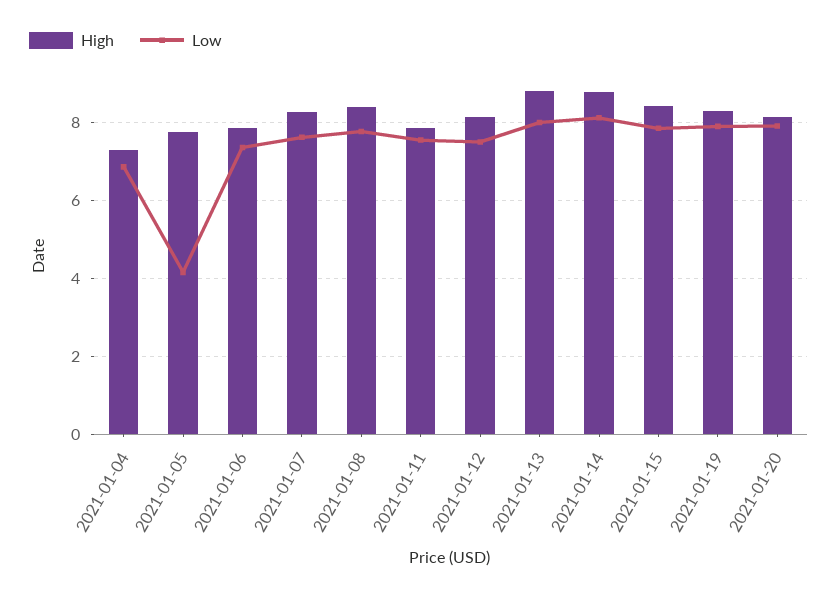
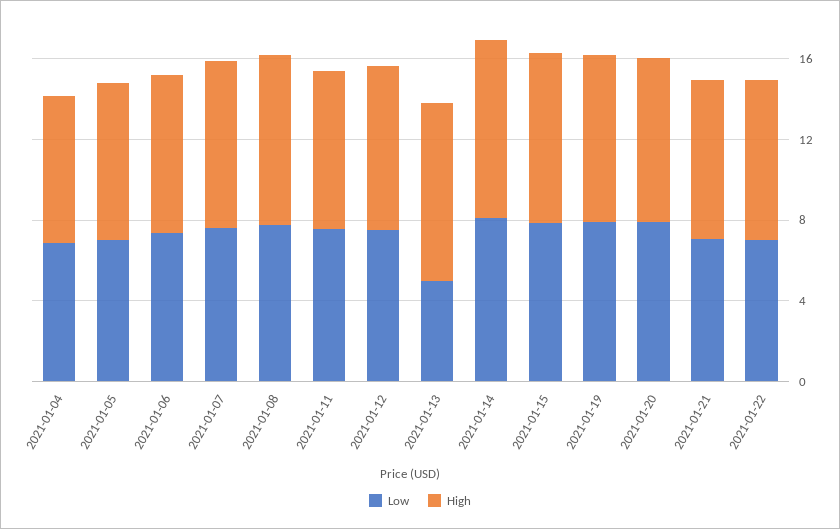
Low, 2021-01-05: 4.2 -> 7
Low, 2021-01-13: 8 -> 5
Low, 2021-01-21: none -> 7
High, 2021-01-21: none -> 8
Low, 2021-01-22: none -> 7
High, 2021-01-22: none -> 8

